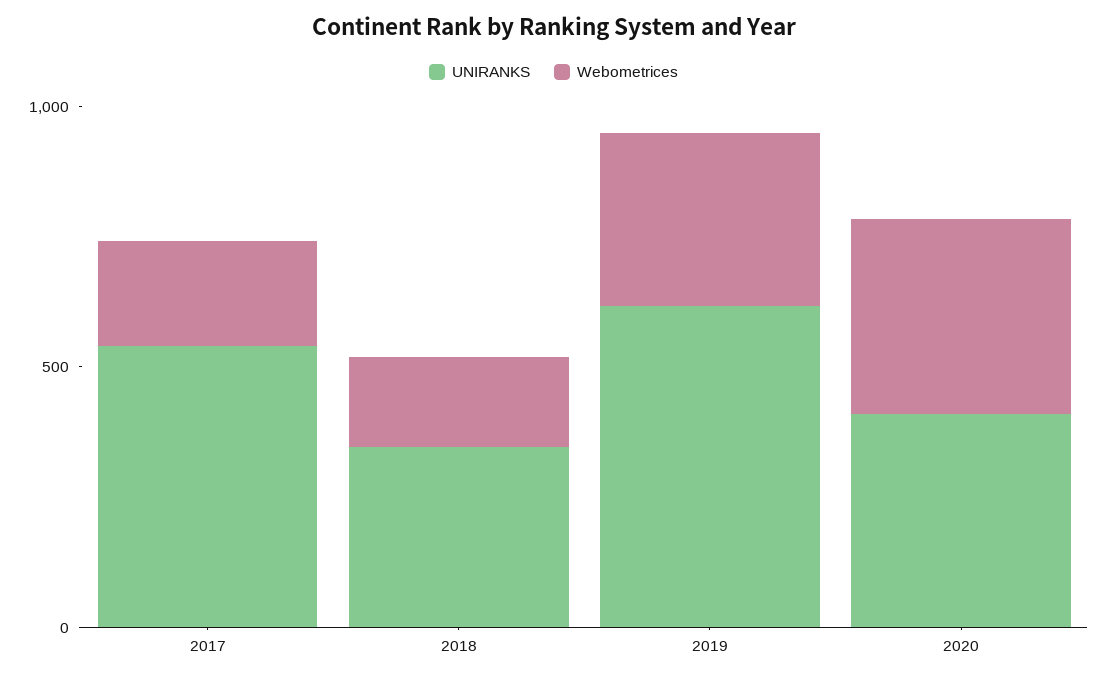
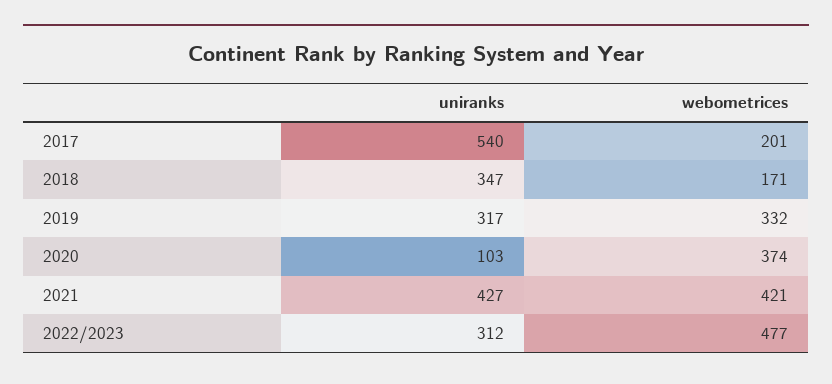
UNIRANKS, 2019: 600 -> 317
UNIRANKS, 2020: 400 -> 103
UNIRANKS, 2021: none -> 427
Webometrices, 2021: none -> 421
UNIRANKS, 2022/2023: none -> 312
Webometrices, 2022/2023: none -> 477

